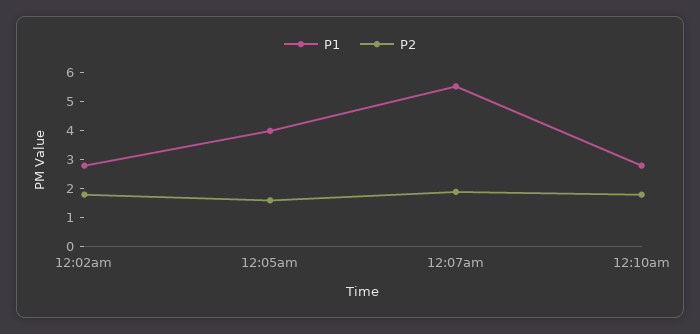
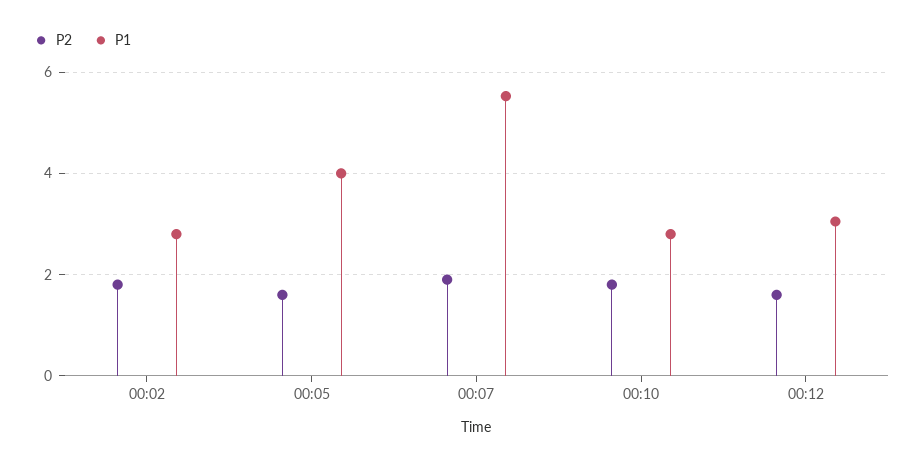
P2, 00:12: none -> 1.6
P1, 00:12: none -> 3

